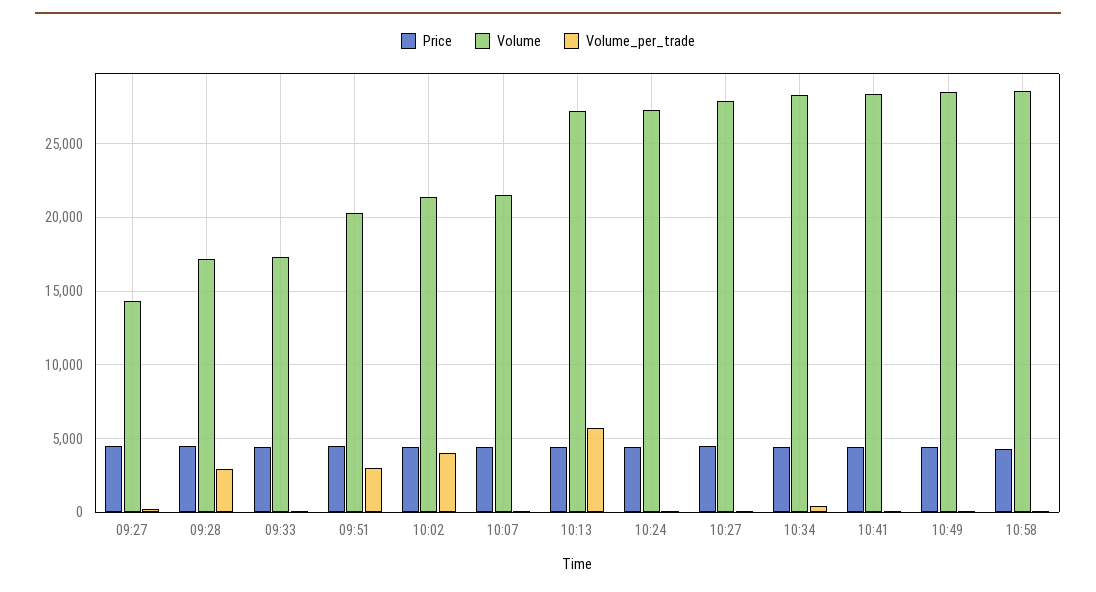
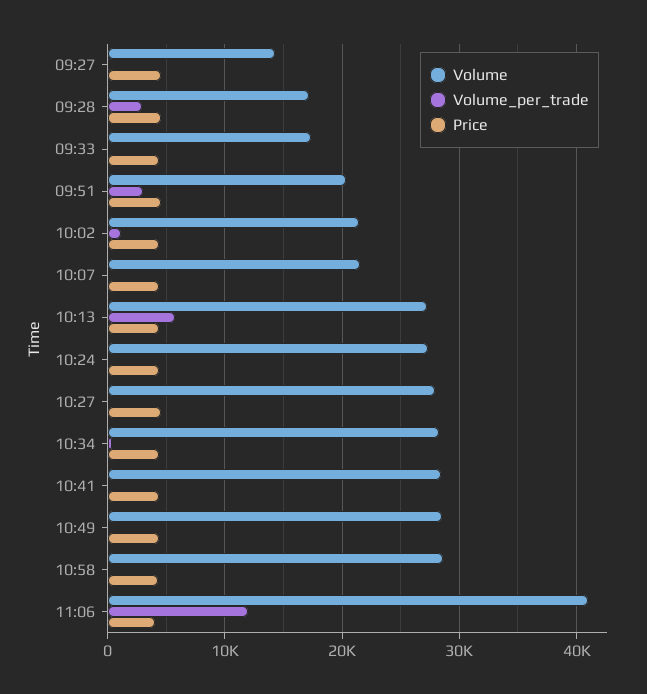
Volume_per_trade, 10:02: 4000 -> 1000
Volume, 11:06: none -> 41000
Volume_per_trade, 11:06: none -> 12000
Price, 11:06: none -> 4000

